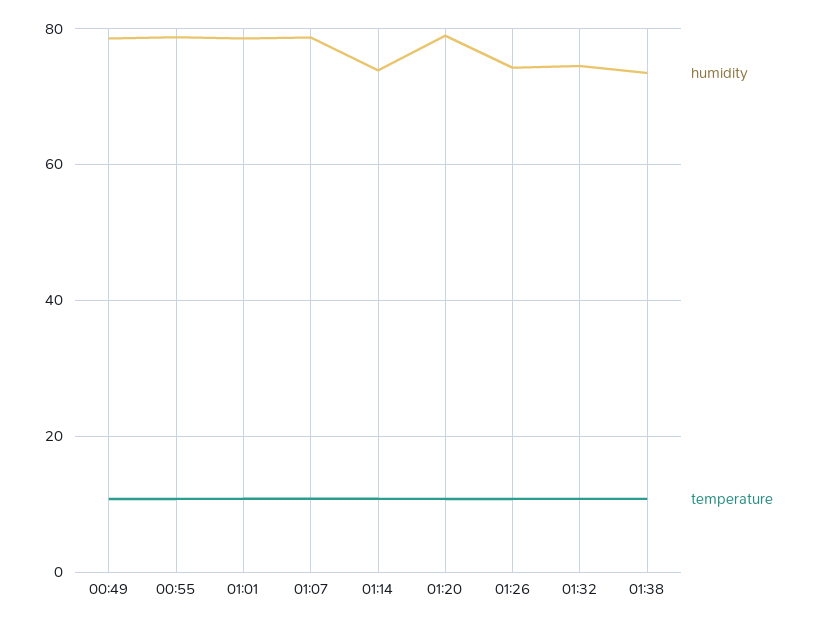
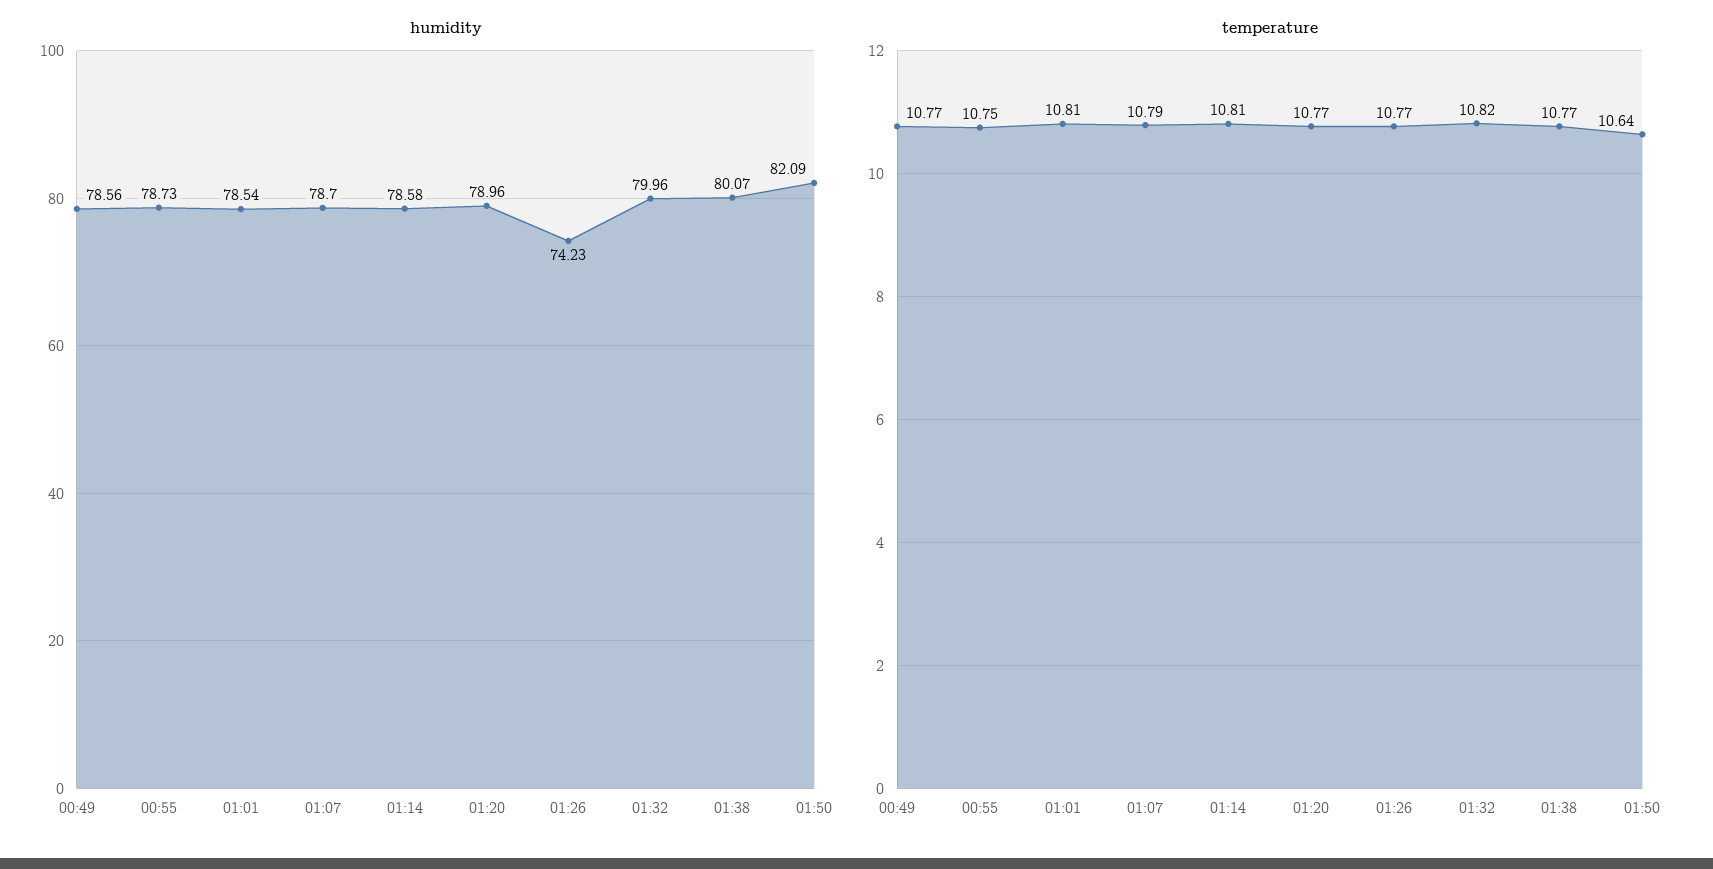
humidity, 01:14: 74 -> 78.58
humidity, 01:32: 74 -> 79.96
humidity, 01:38: 74 -> 80.07
humidity, 01:50: none -> 82.09
temperature, 01:50: none -> 10.64

